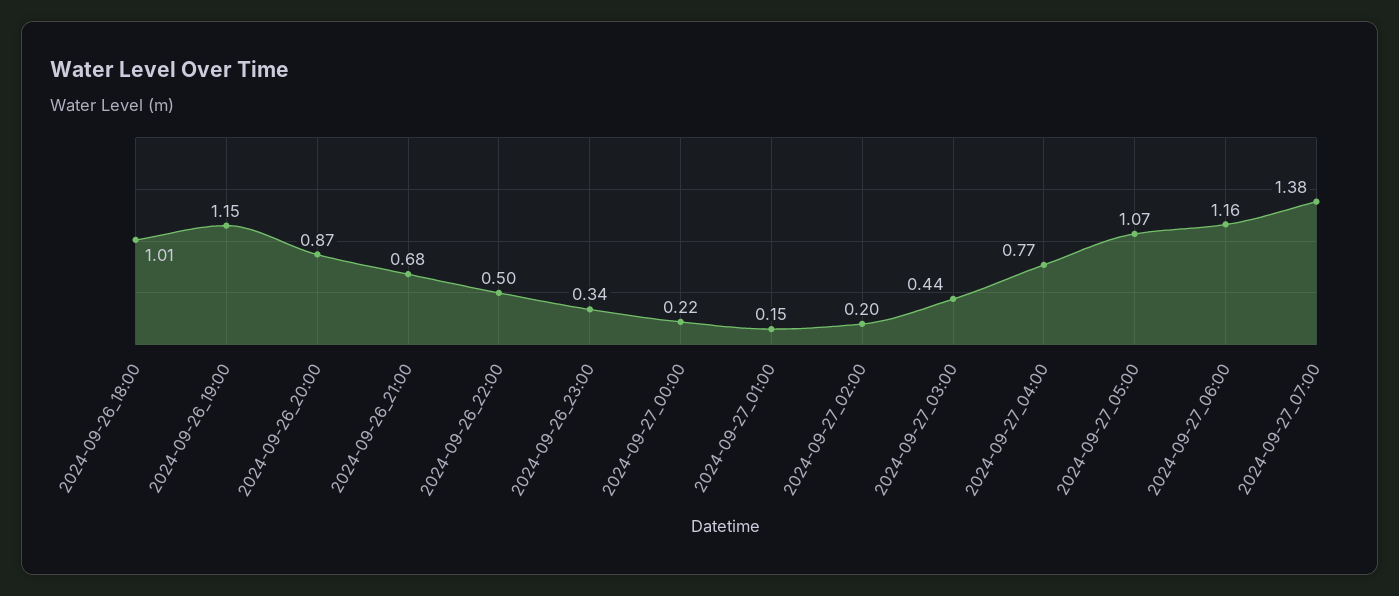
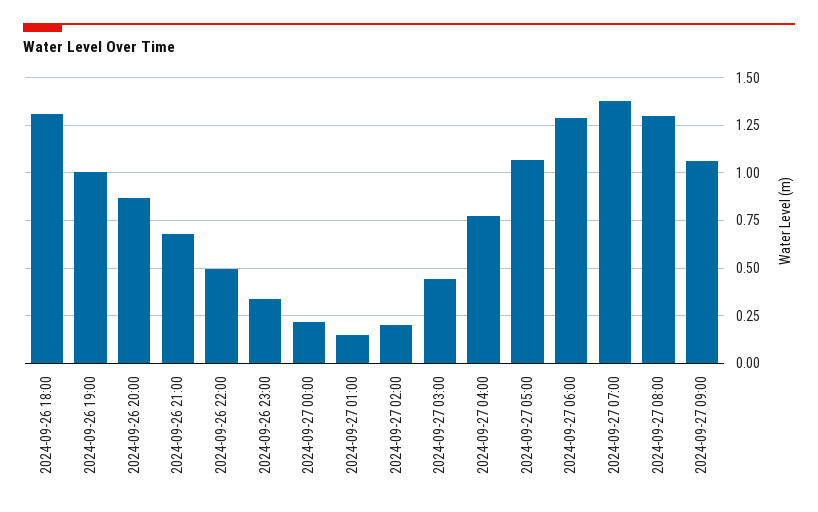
2024-09-26_18:00: 1.01 -> 1.3
2024-09-26_19:00: 1.15 -> 1
2024-09-27_06:00: 1.16 -> 1.3
2024-09-27 08:00: none -> 1.3
2024-09-27 09:00: none -> 1.05

